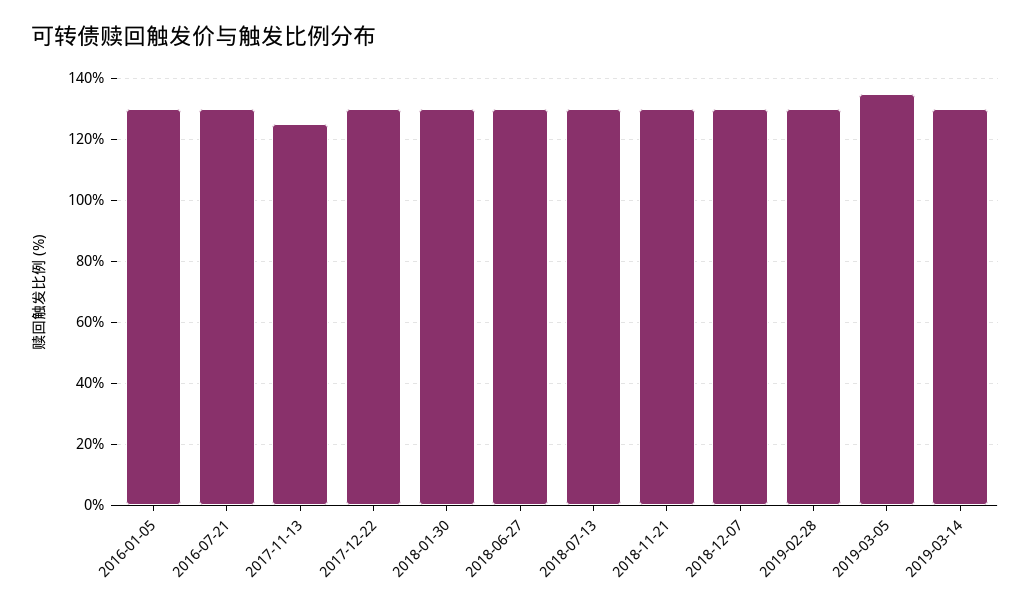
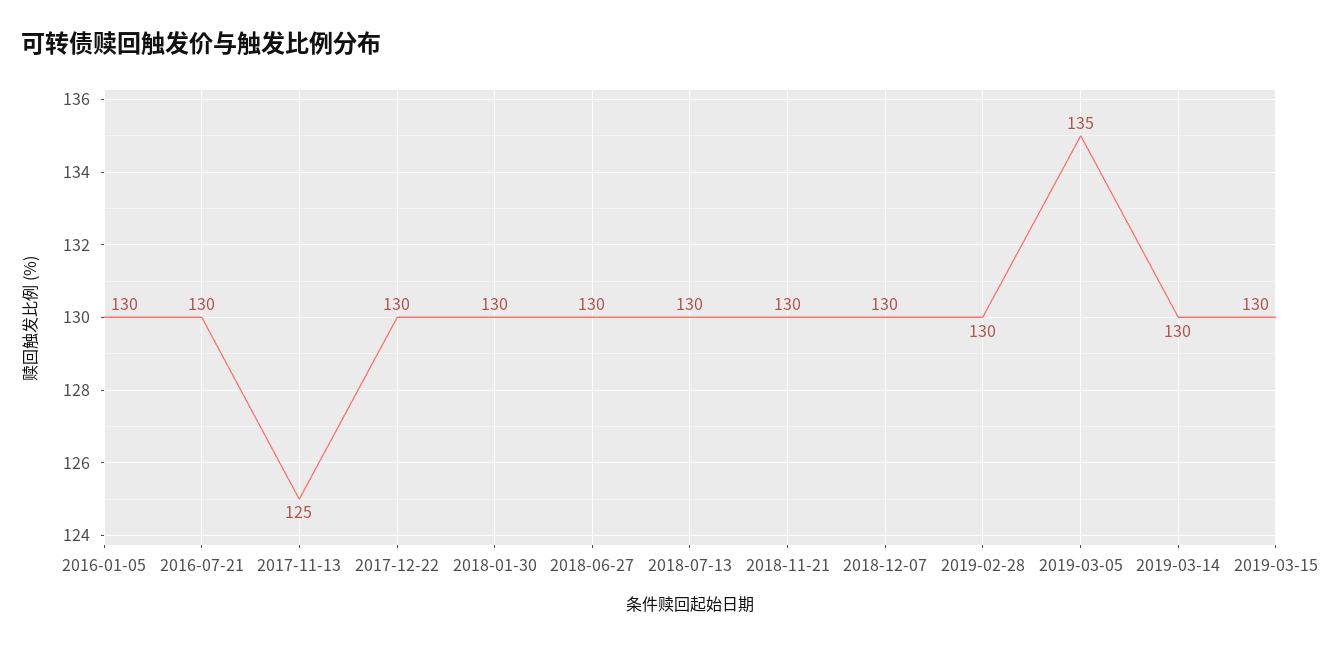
2019-03-15: none -> 130

